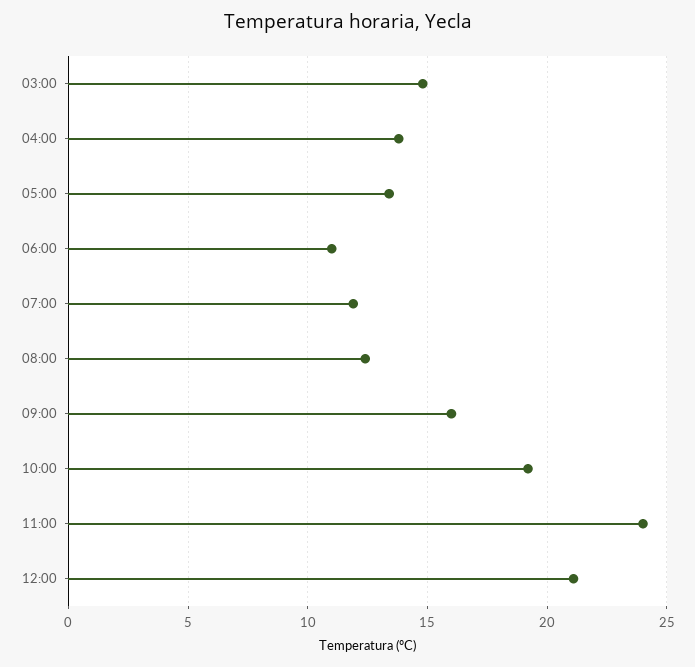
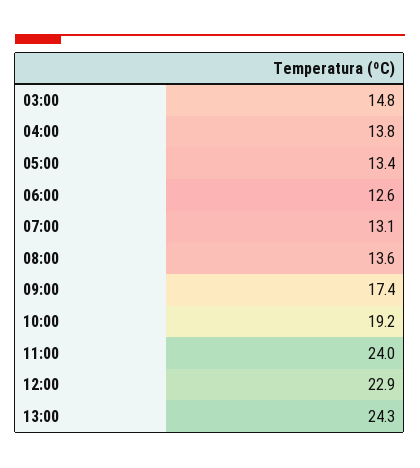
06:00: 11 -> 12.6
07:00: 12 -> 13.1
08:00: 12.5 -> 13.6
09:00: 16 -> 17.4
12:00: 21 -> 22.9
13:00: none -> 24.3

